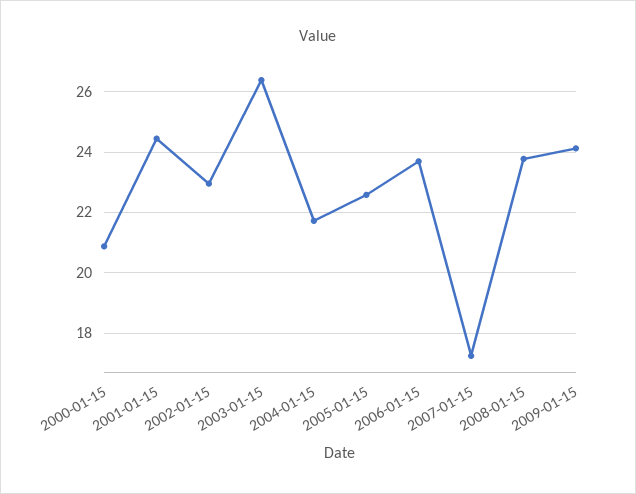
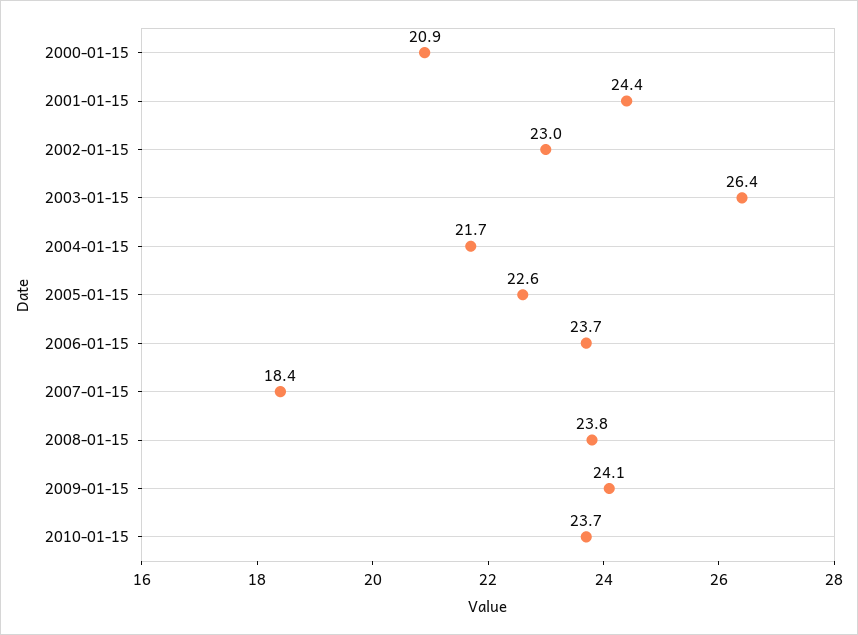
2007-01-15: 17.2 -> 18.4
2010-01-15: none -> 23.7

